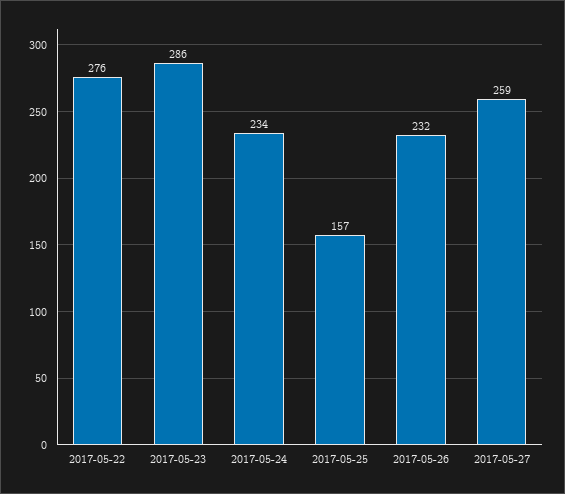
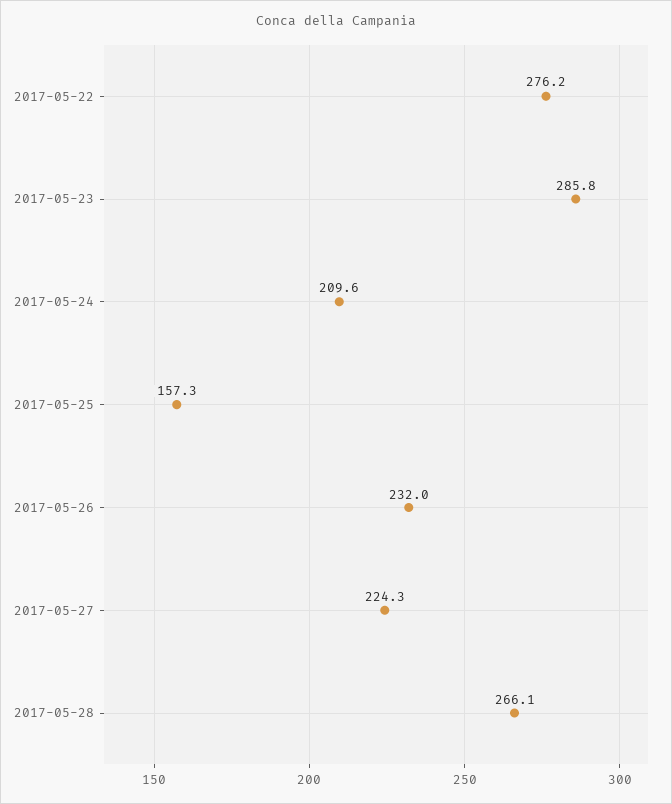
2017-05-24: 234 -> 209.6
2017-05-27: 259 -> 224.3
2017-05-28: none -> 266.1

